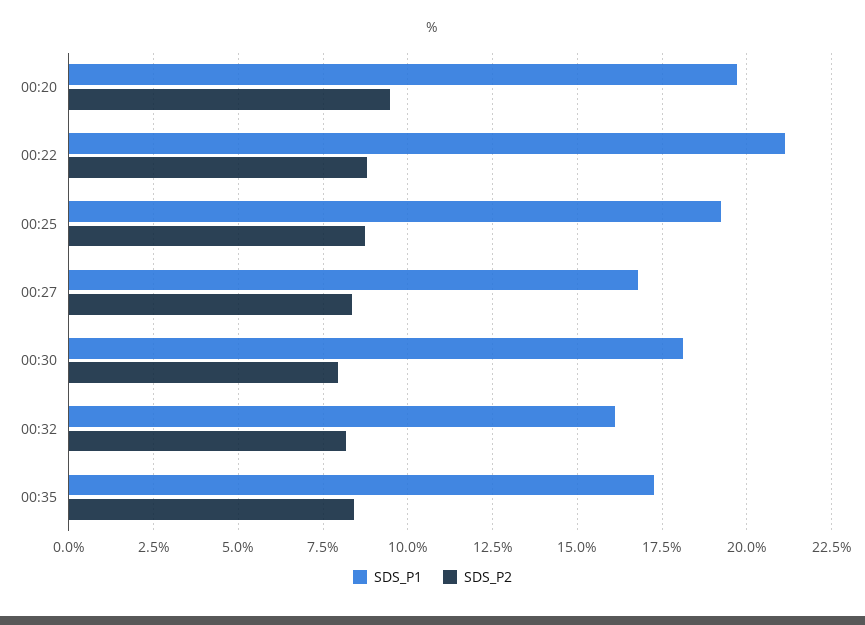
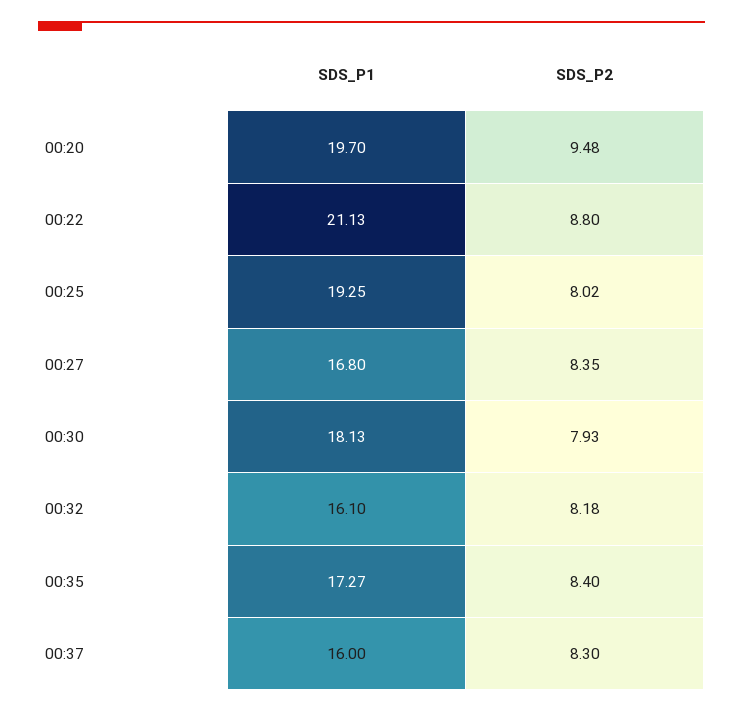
SDS_P2, 00:25: 8.75 -> 8.02
SDS_P1, 00:37: none -> 16
SDS_P2, 00:37: none -> 8.3

